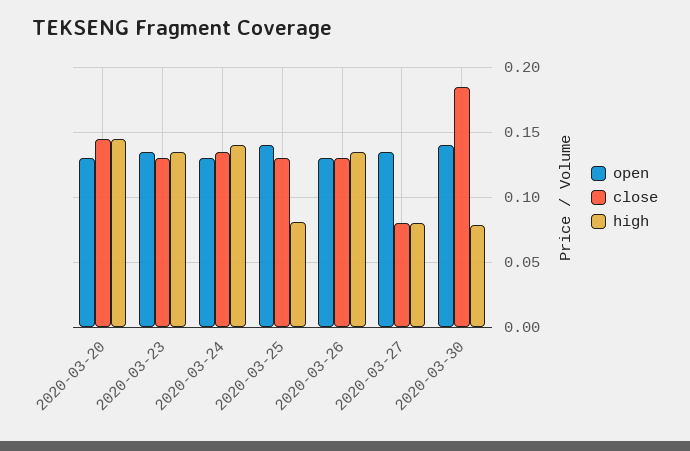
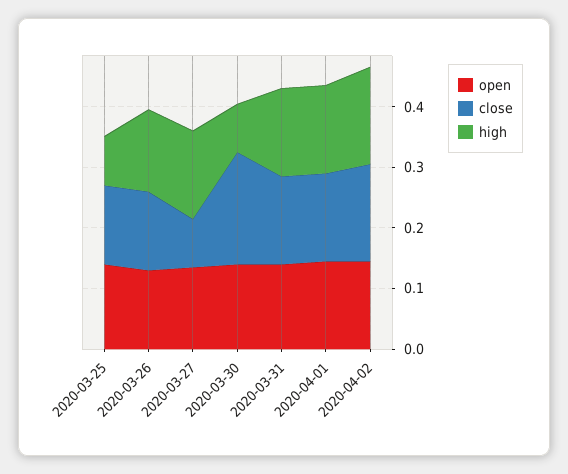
open, 2020-03-20: 0.13 -> none
close, 2020-03-20: 0.145 -> none
high, 2020-03-20: 0.145 -> none
open, 2020-03-23: 0.135 -> none
close, 2020-03-23: 0.13 -> none
high, 2020-03-23: 0.135 -> none
open, 2020-03-24: 0.13 -> none
close, 2020-03-24: 0.135 -> none
high, 2020-03-24: 0.14 -> none
high, 2020-03-27: 0.08 -> 0.14
open, 2020-03-31: none -> 0.14
close, 2020-03-31: none -> 0.14
high, 2020-03-31: none -> 0.14
open, 2020-04-01: none -> 0.14
close, 2020-04-01: none -> 0.14
high, 2020-04-01: none -> 0.14
open, 2020-04-02: none -> 0.14
close, 2020-04-02: none -> 0.16
high, 2020-04-02: none -> 0.16

